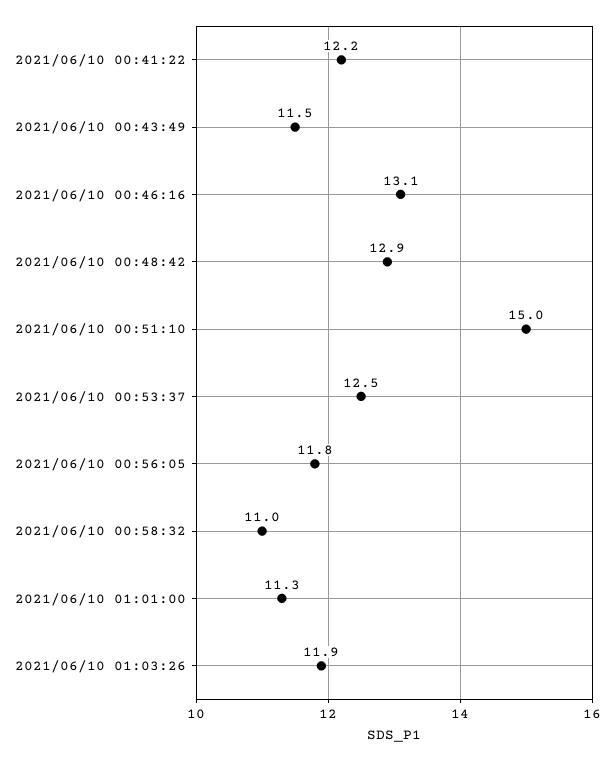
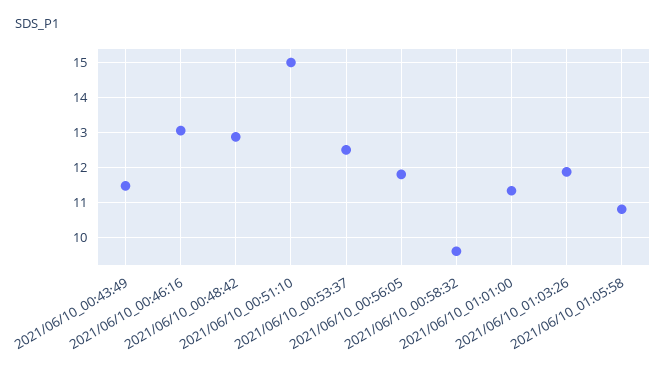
2021/06/10 00:41:22: 12.2 -> none
2021/06/10 00:58:32: 11 -> 9.6
2021/06/10_01:05:58: none -> 10.8

